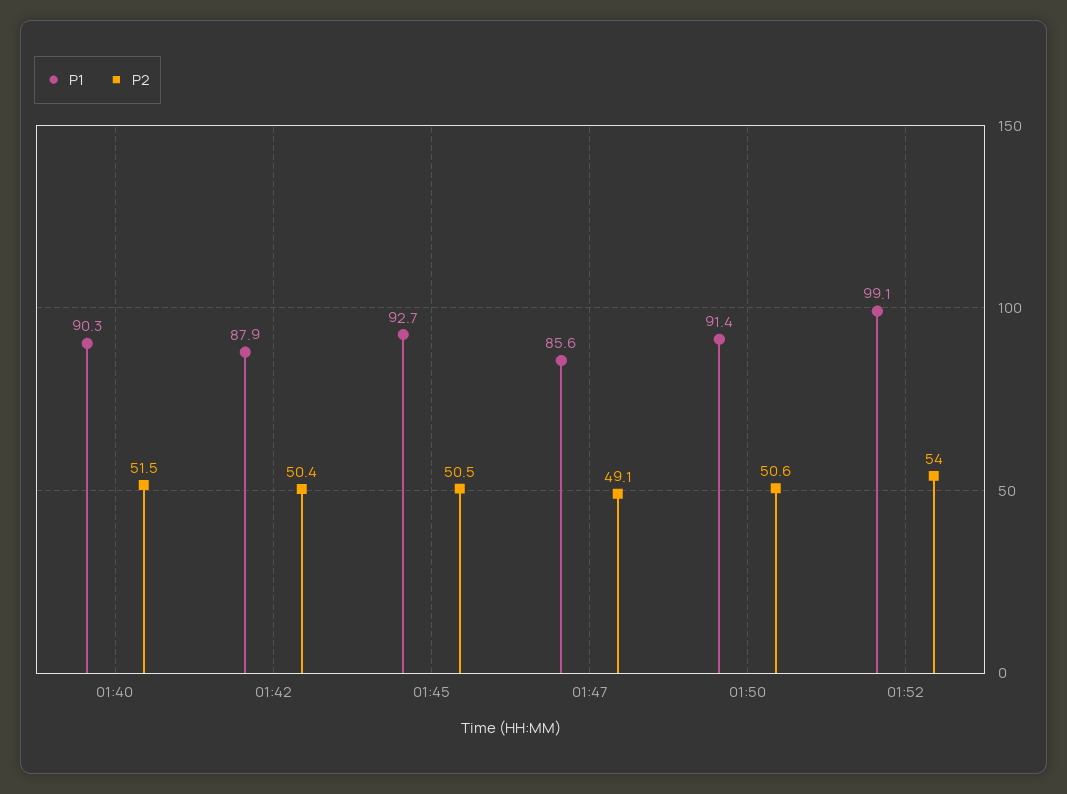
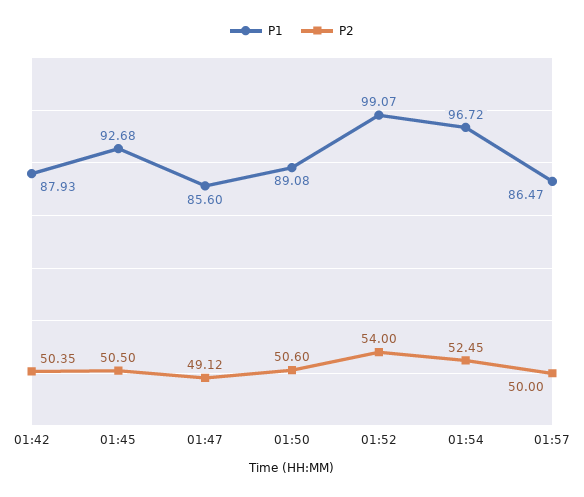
P1, 01:40: 90.3 -> none
P2, 01:40: 51.5 -> none
P1, 01:50: 91.4 -> 89.08
P1, 01:54: none -> 96.72
P2, 01:54: none -> 52.45
P1, 01:57: none -> 86.47
P2, 01:57: none -> 50

